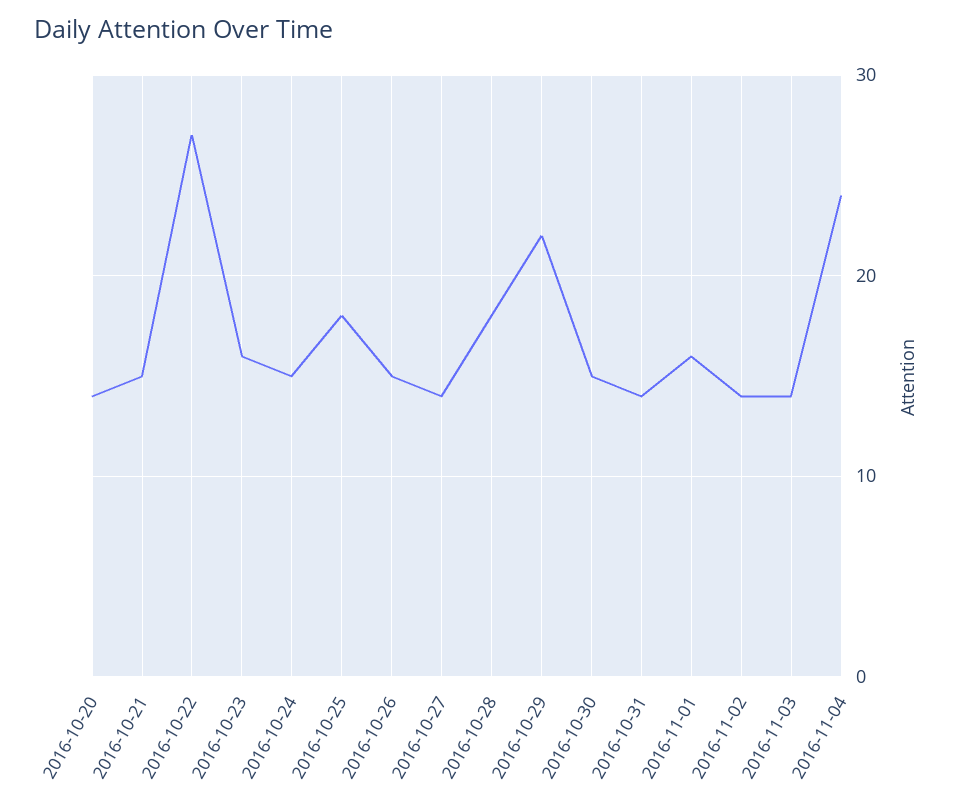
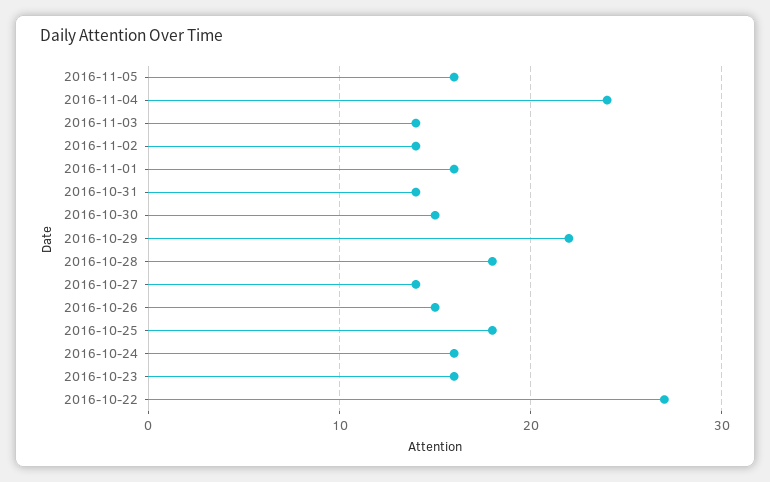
2016-10-20: 14 -> none
2016-10-21: 15 -> none
2016-10-24: 15 -> 16
2016-11-05: none -> 16

